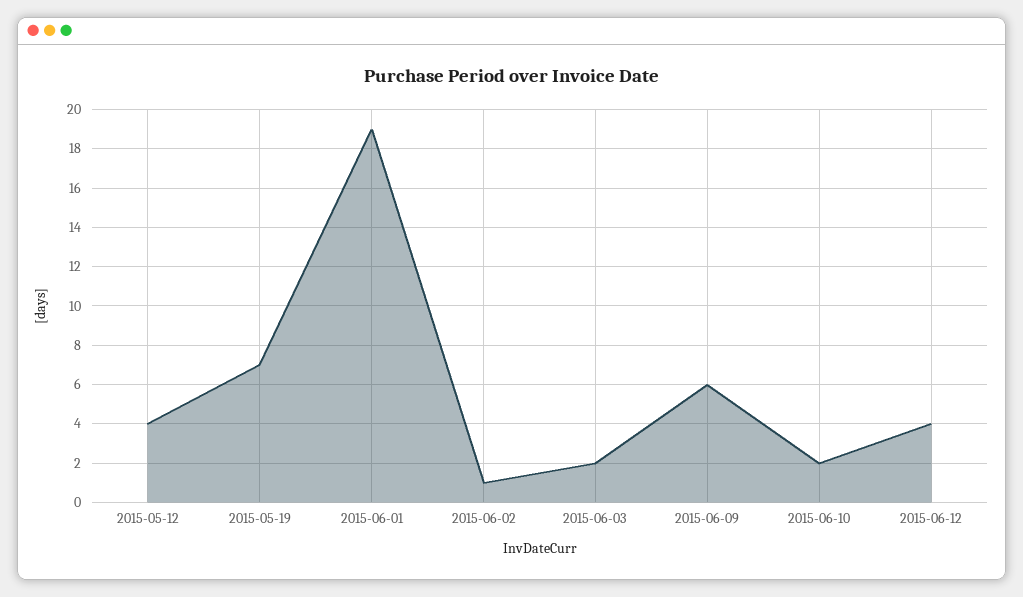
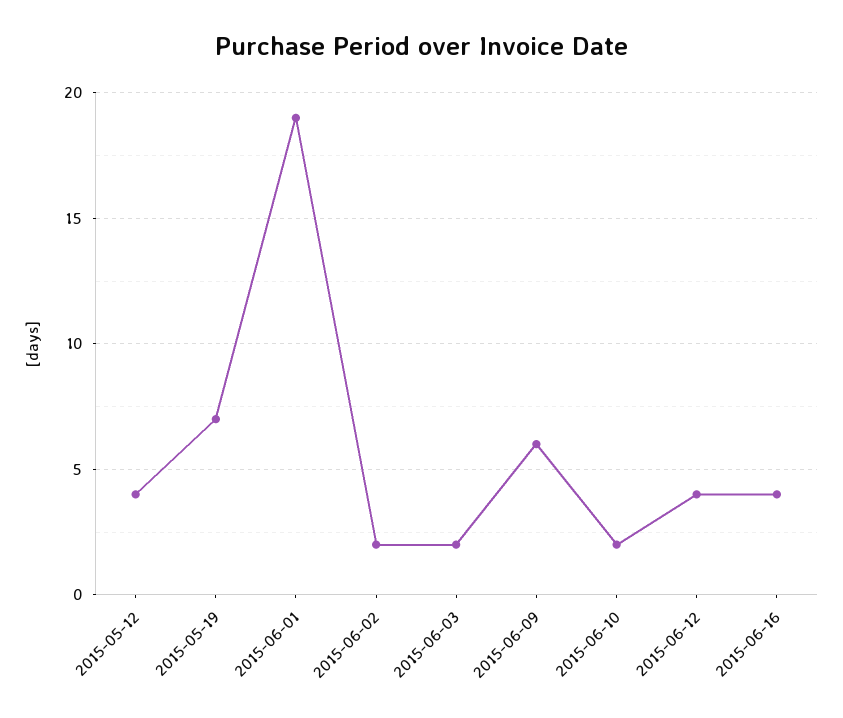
2015-06-02: 1 -> 2
2015-06-16: none -> 4

